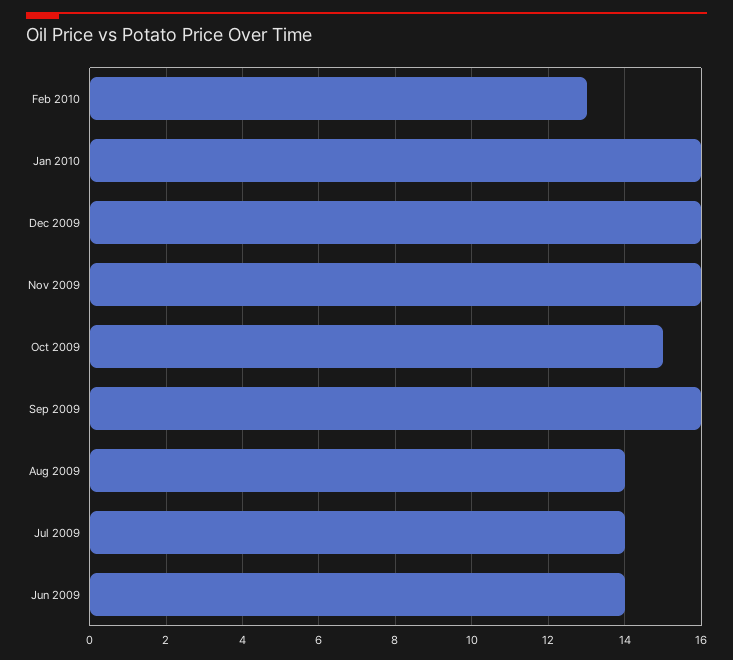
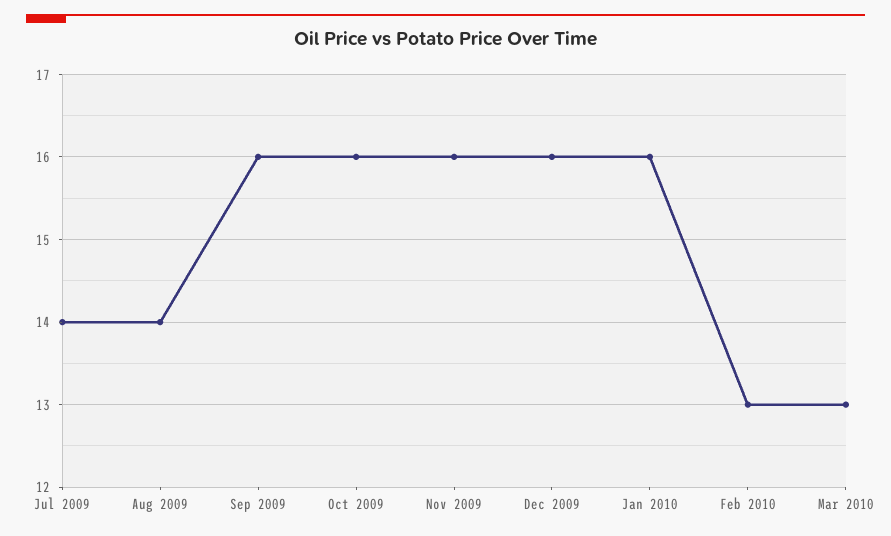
Oct 2009: 15 -> 16
Jun 2009: 14 -> none
Mar 2010: none -> 13

